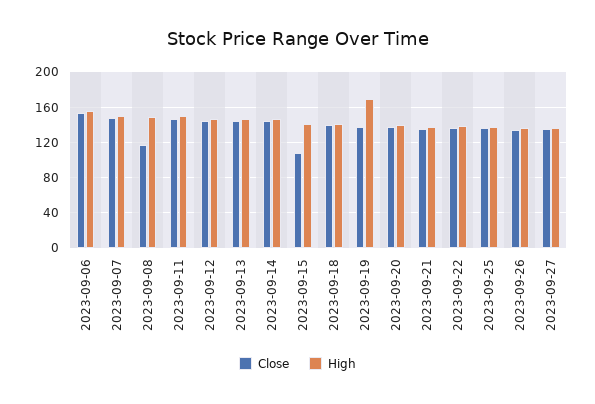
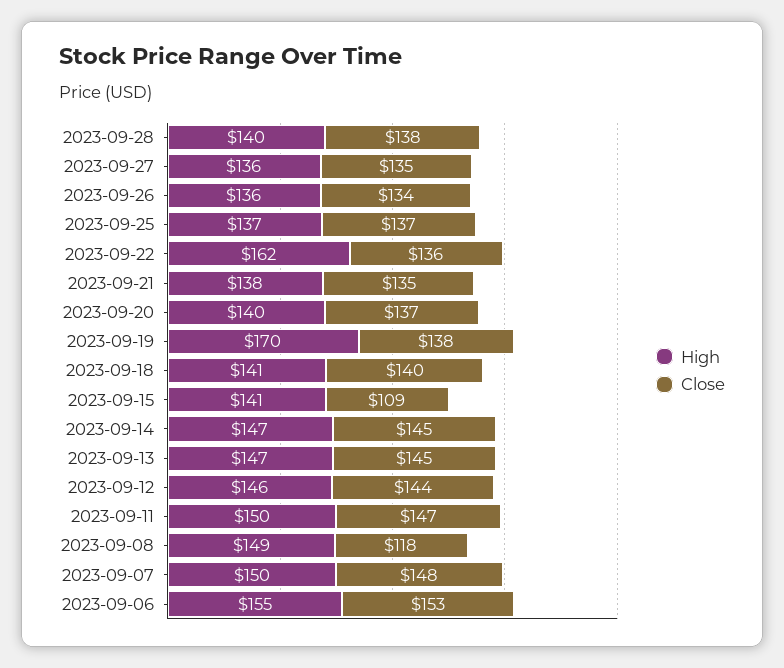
High, 2023-09-22: 140 -> 162
High, 2023-09-28: none -> 140
Close, 2023-09-28: none -> 138

